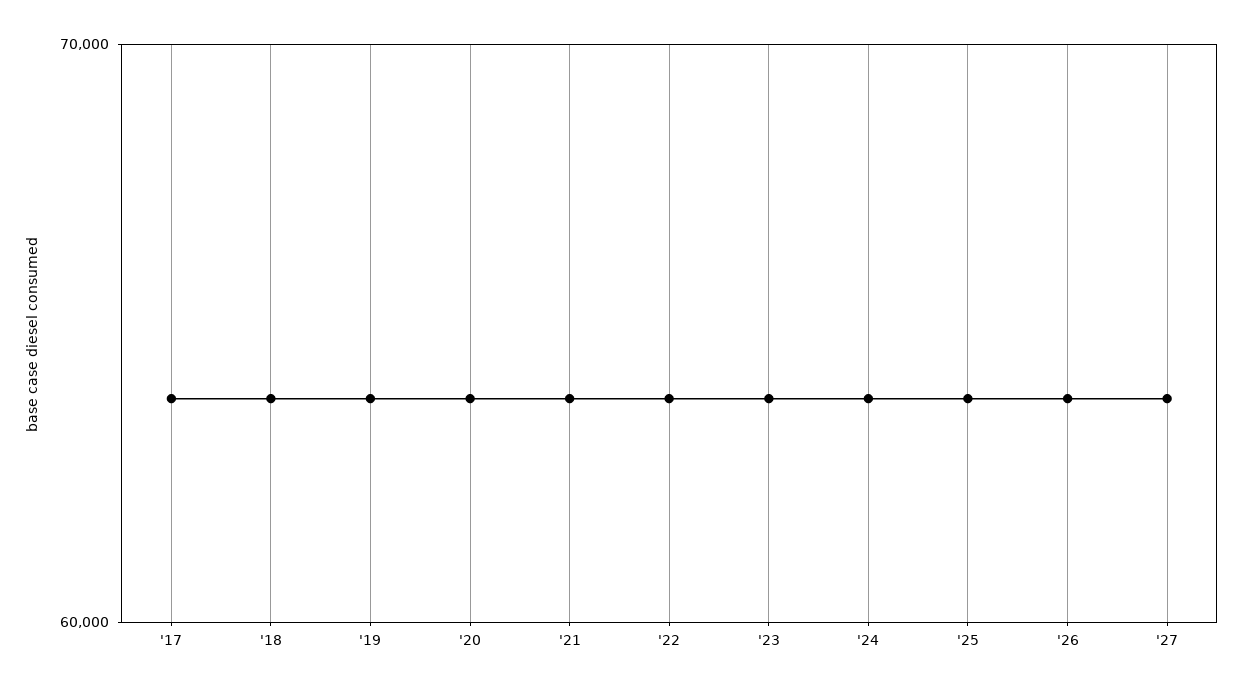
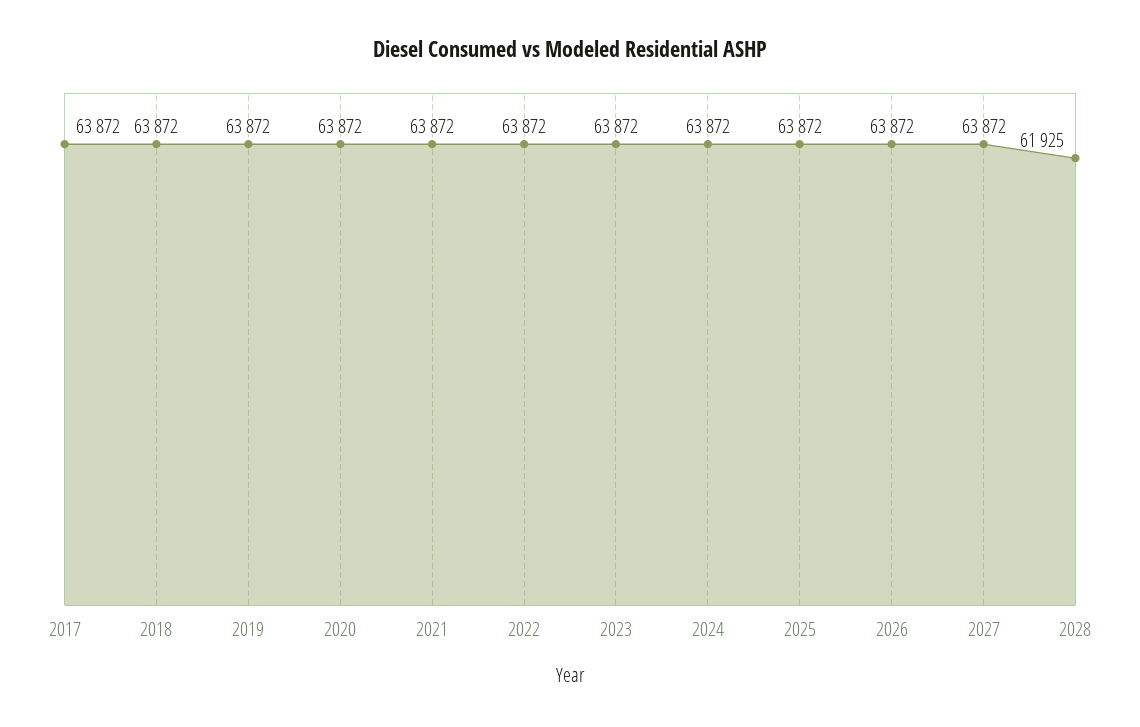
2028: none -> 61925

